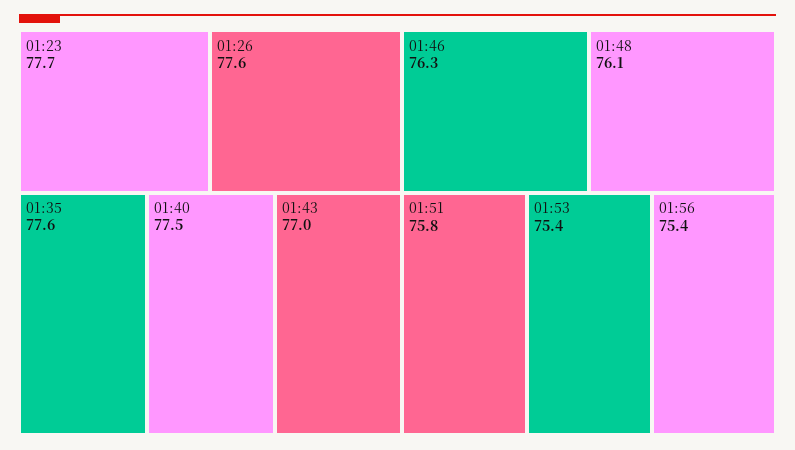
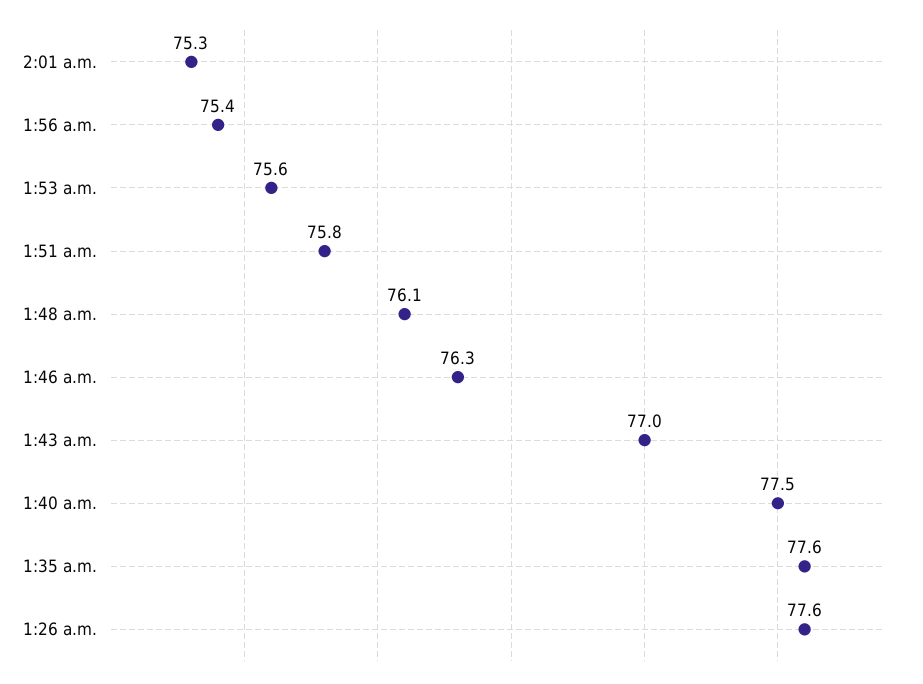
01:23: 77.7 -> none
01:53: 75.4 -> 75.6
2:01 a.m.: none -> 75.3

